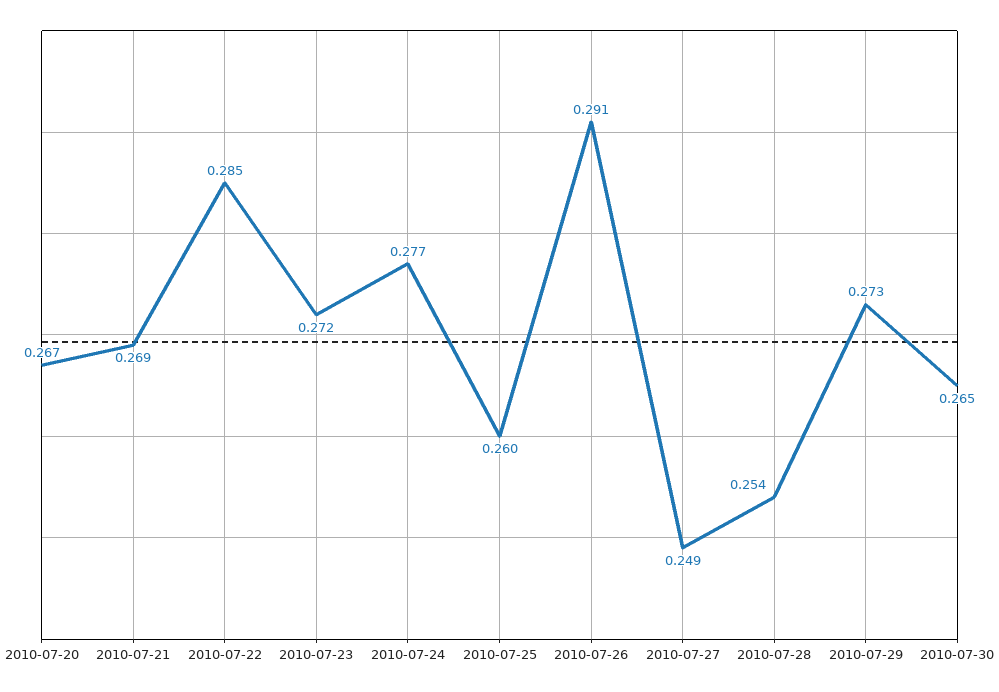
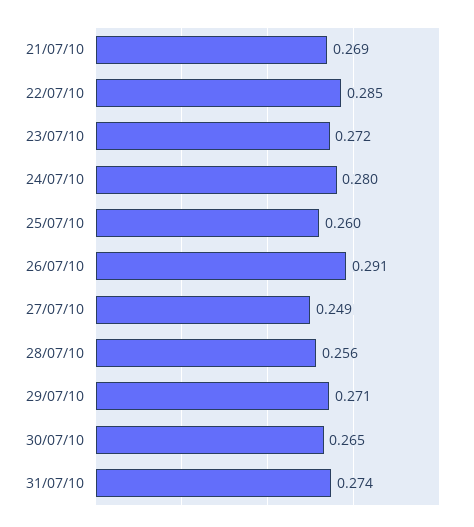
2010-07-20: 0.267 -> none
2010-07-24: 0.277 -> 0.28
2010-07-28: 0.254 -> 0.256
2010-07-29: 0.273 -> 0.271
31/07/10: none -> 0.274

